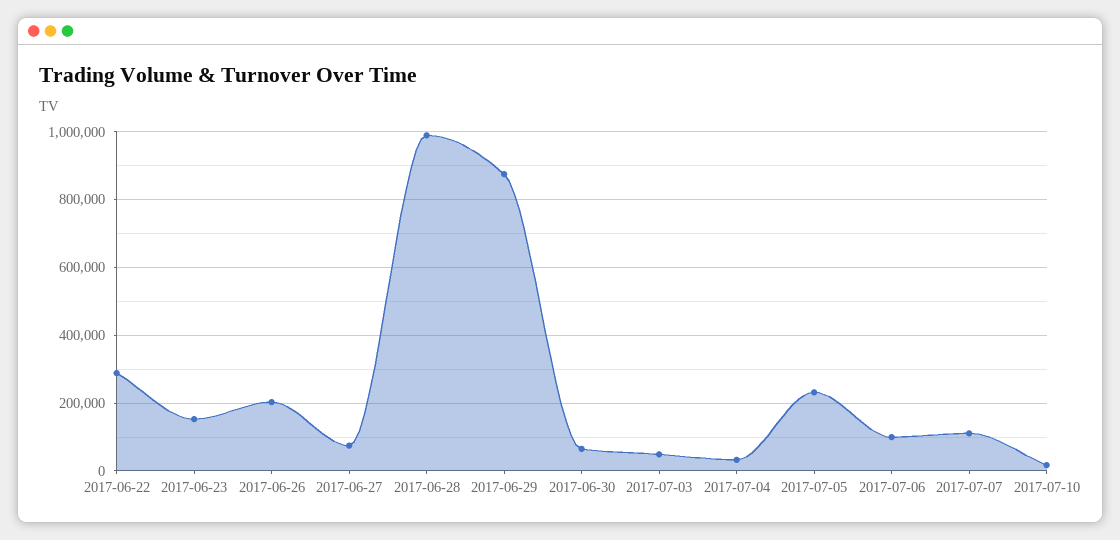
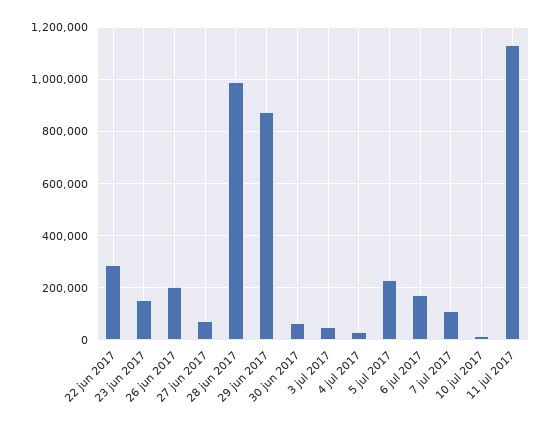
2017-07-06: 100000 -> 175000
11 jul 2017: none -> 1125000

